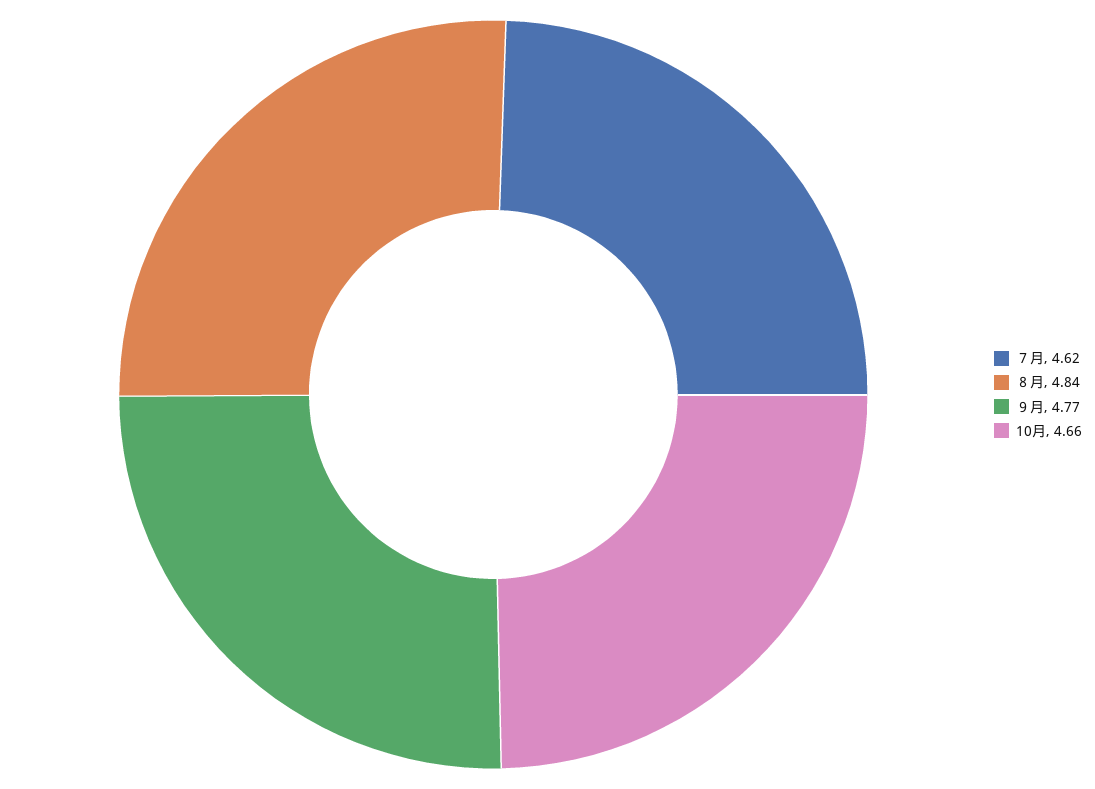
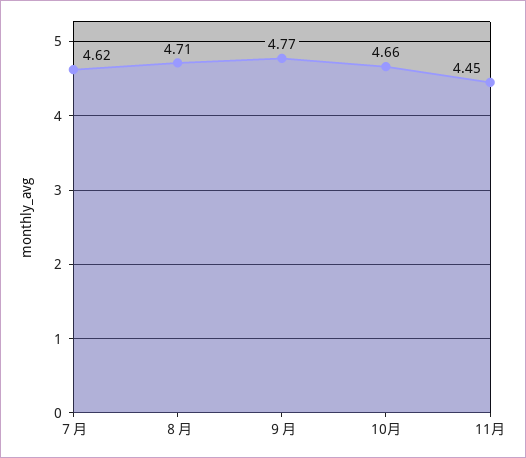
８月: 4.84 -> 4.71
11月: none -> 4.45

